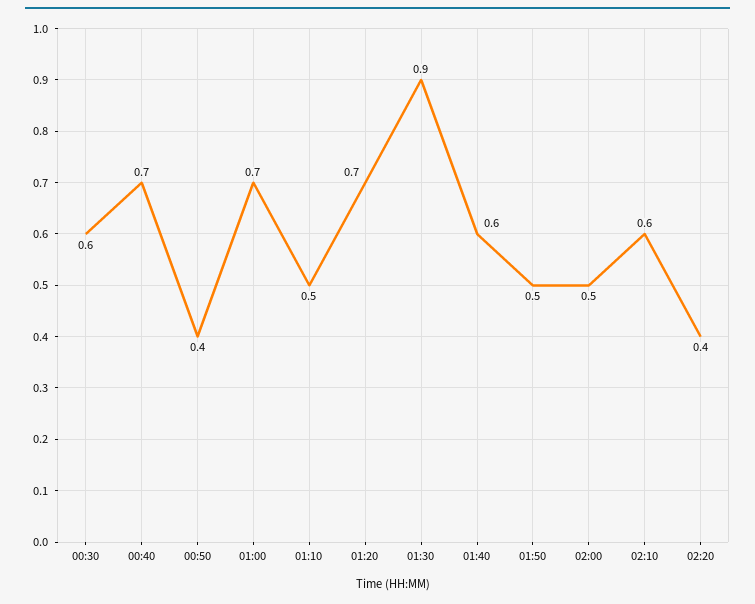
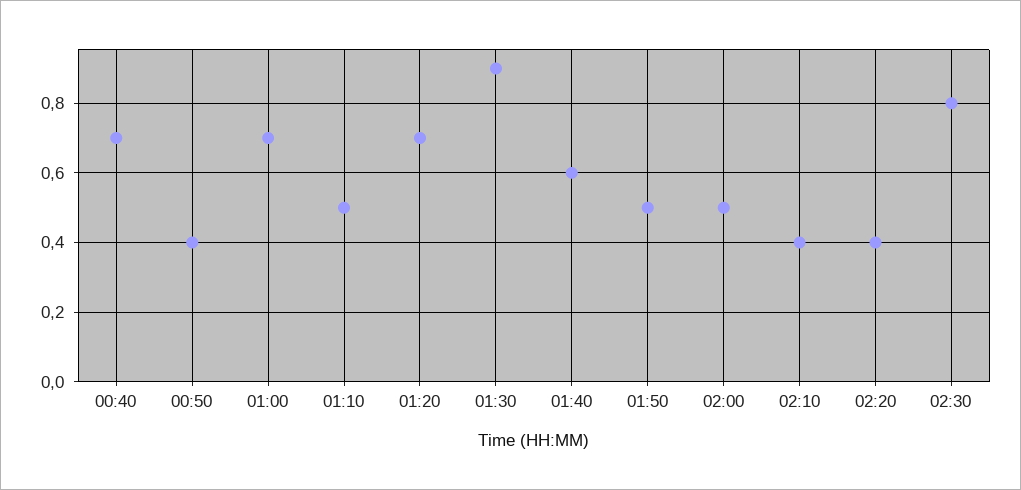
00:30: 0.6 -> none
02:10: 0.6 -> 0.4
02:30: none -> 0.8

